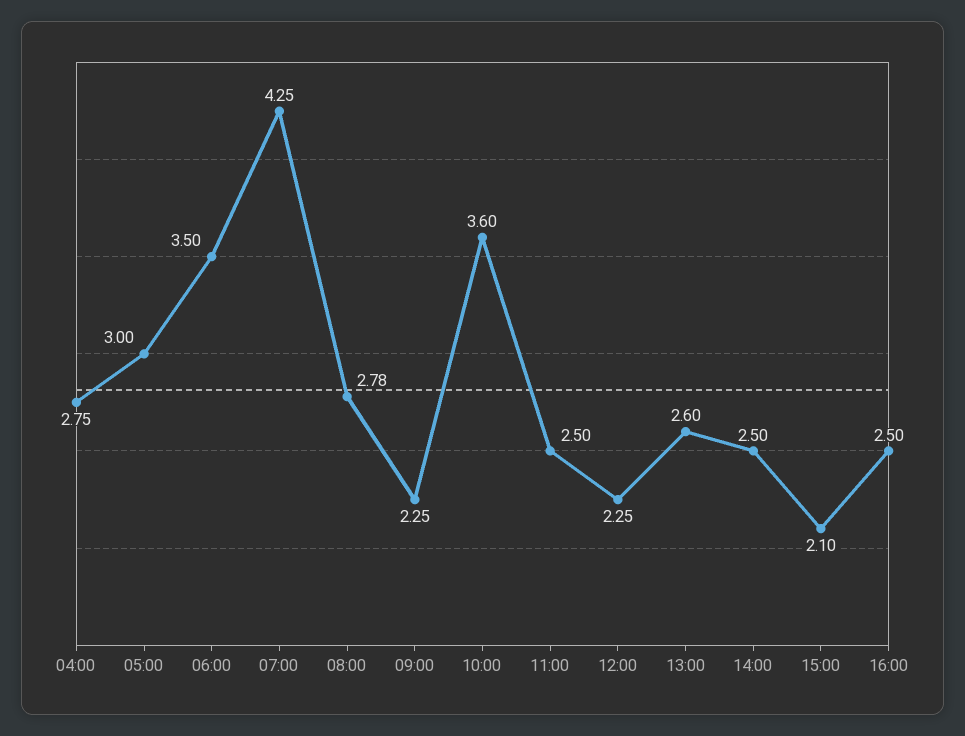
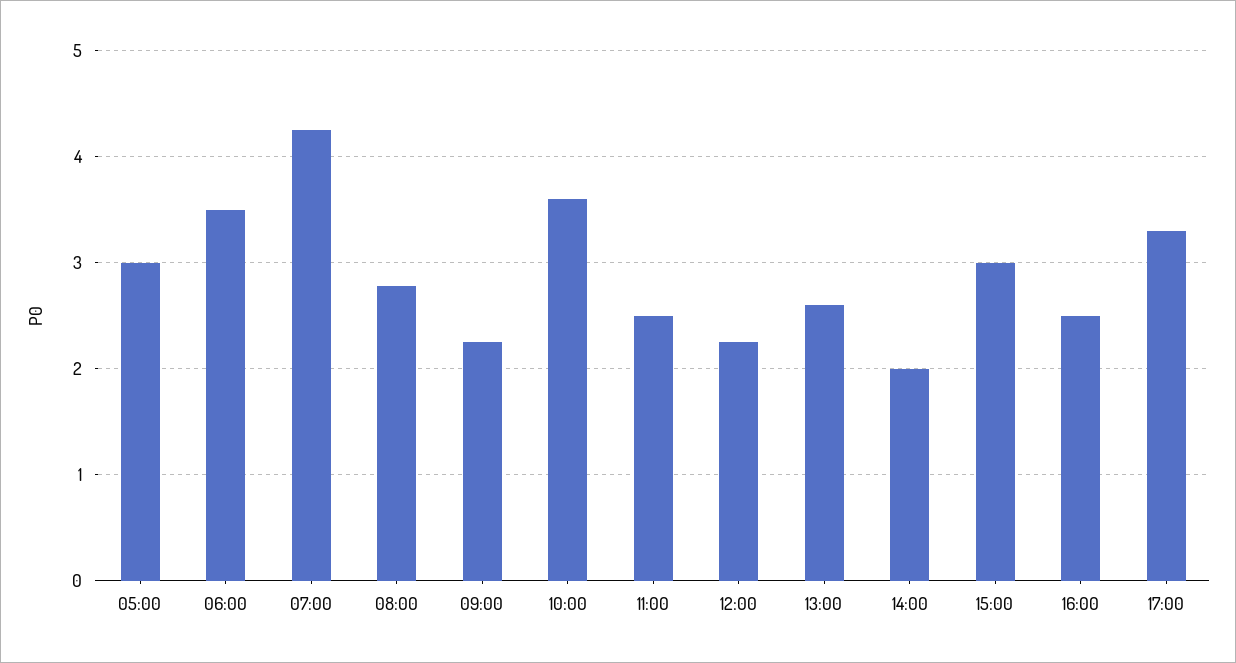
04:00: 2.75 -> none
14:00: 2.5 -> 2
15:00: 2.1 -> 3
17:00: none -> 3.3

